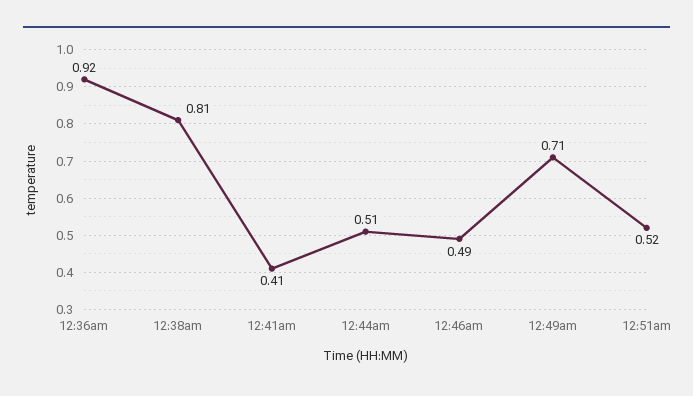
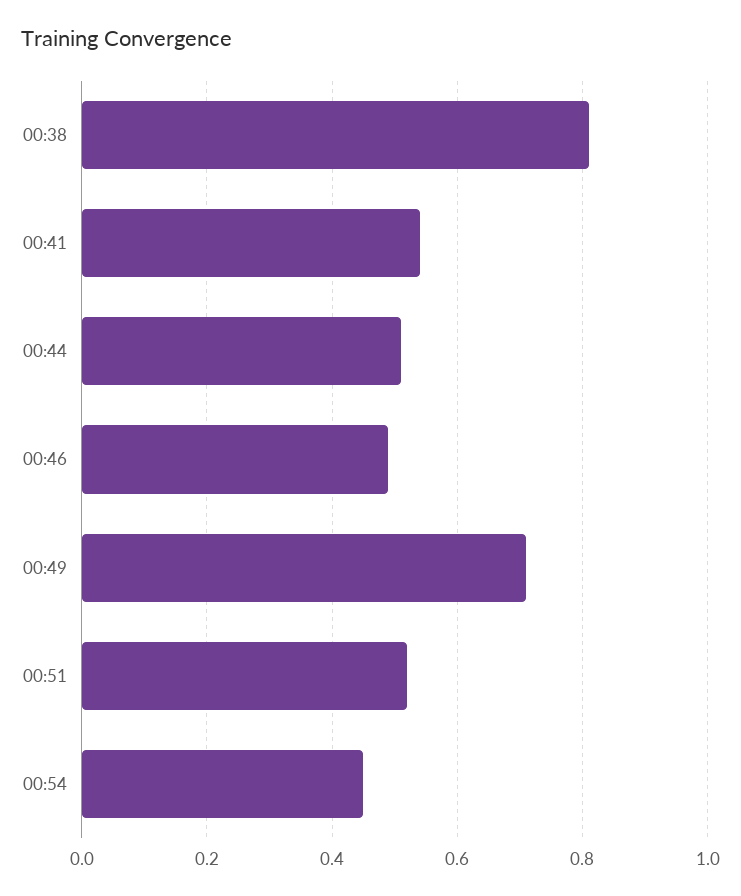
12:36am: 0.92 -> none
12:41am: 0.41 -> 0.55
00:54: none -> 0.45

